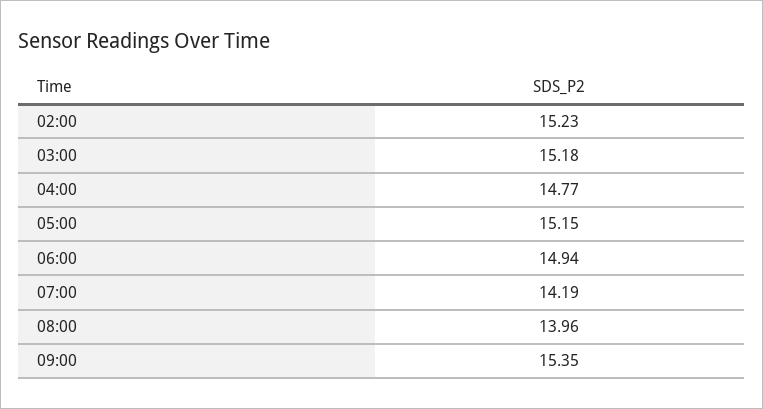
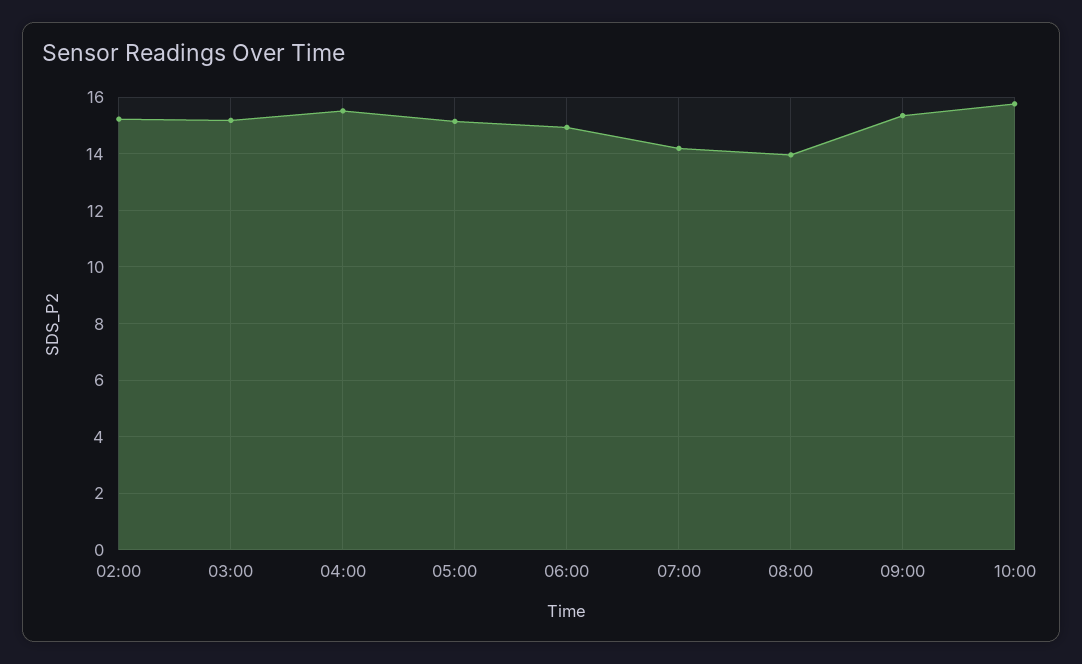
04:00: 14.77 -> 15.5
10:00: none -> 15.75

